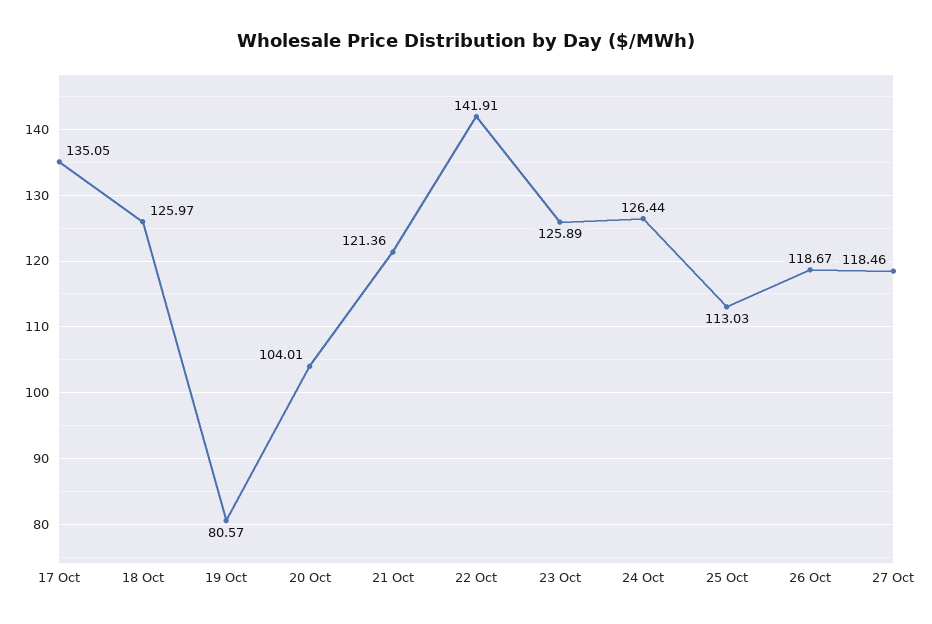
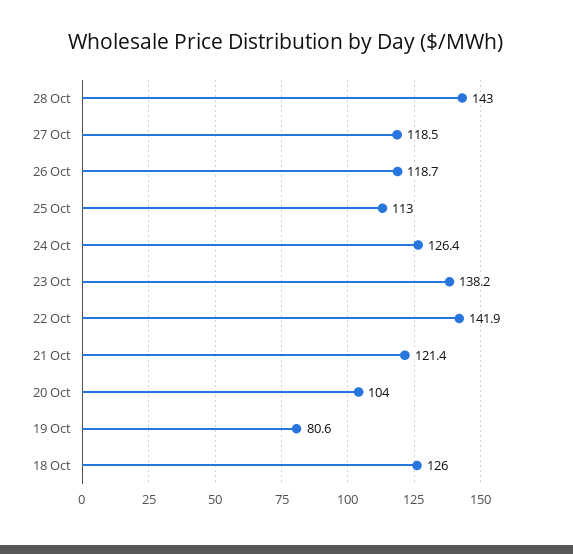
17 Oct: 135.05 -> none
23 Oct: 125.89 -> 138.2
28 Oct: none -> 143

